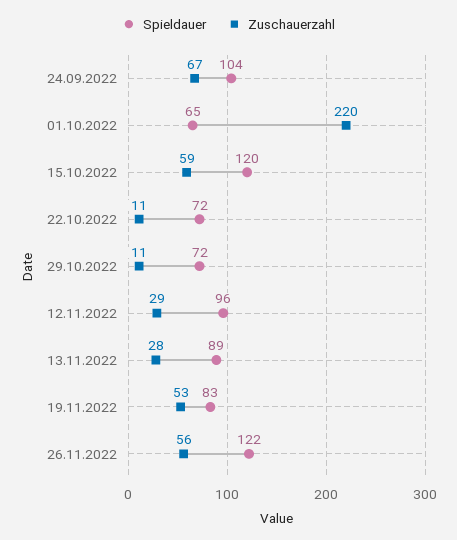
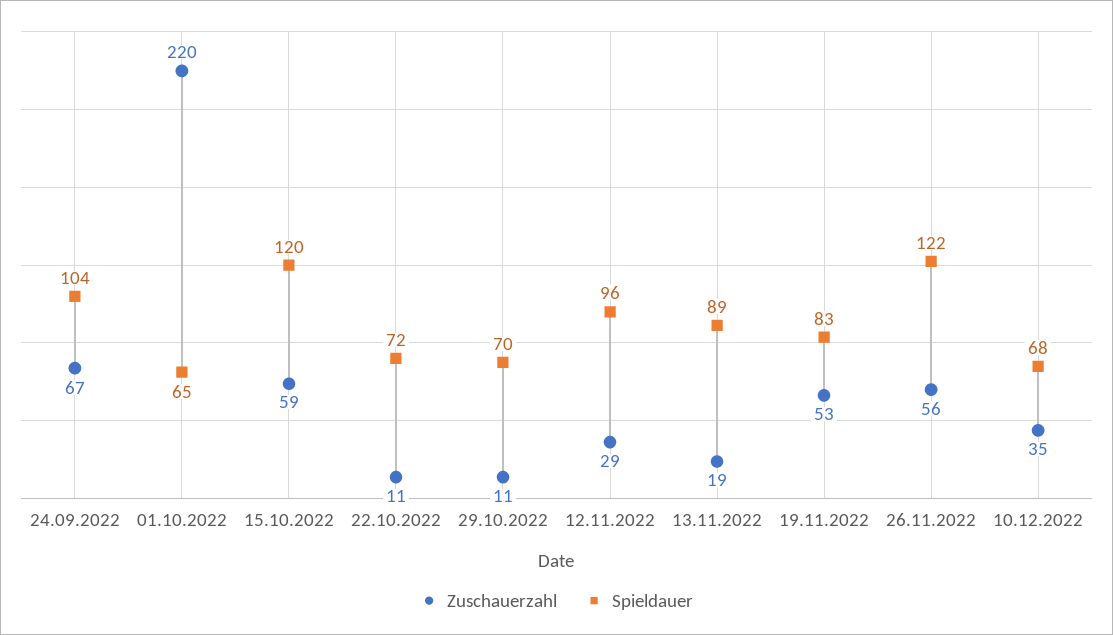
Spieldauer, 29.10.2022: 72 -> 70
Zuschauerzahl, 13.11.2022: 28 -> 19
Zuschauerzahl, 10.12.2022: none -> 35
Spieldauer, 10.12.2022: none -> 68

